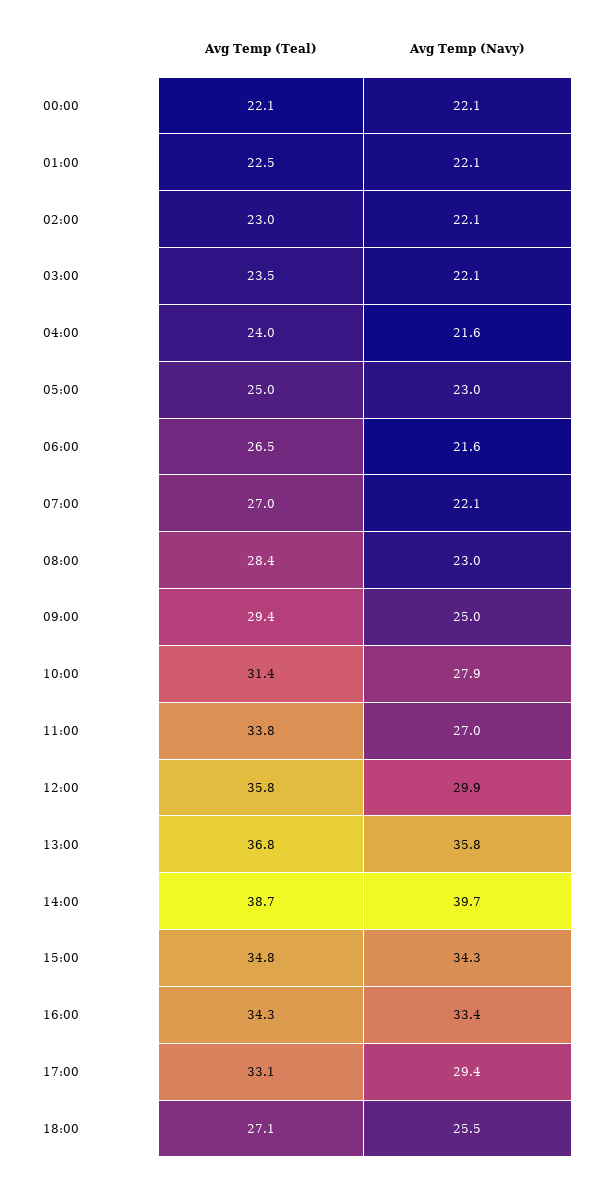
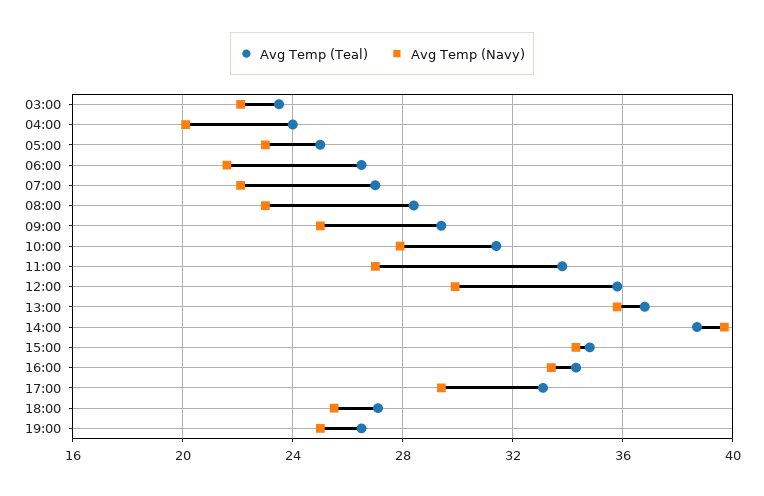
Avg Temp (Teal), 00:00: 22.1 -> none
Avg Temp (Navy), 00:00: 22.1 -> none
Avg Temp (Teal), 01:00: 22.5 -> none
Avg Temp (Navy), 01:00: 22.1 -> none
Avg Temp (Teal), 02:00: 23 -> none
Avg Temp (Navy), 02:00: 22.1 -> none
Avg Temp (Navy), 04:00: 21.6 -> 20
Avg Temp (Teal), 19:00: none -> 26.5
Avg Temp (Navy), 19:00: none -> 25

